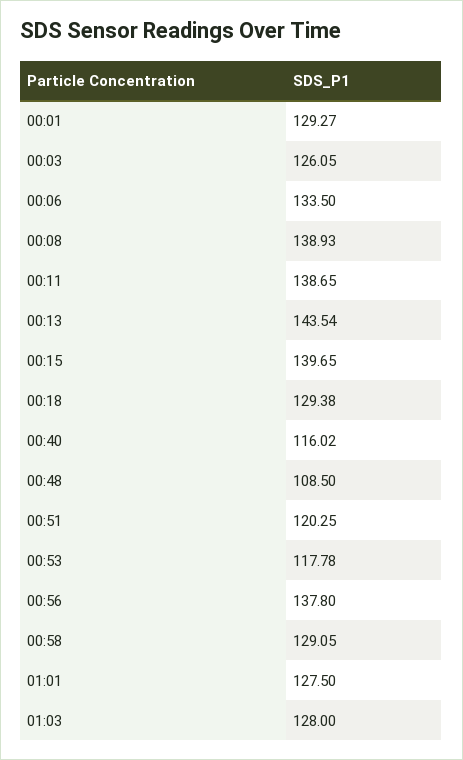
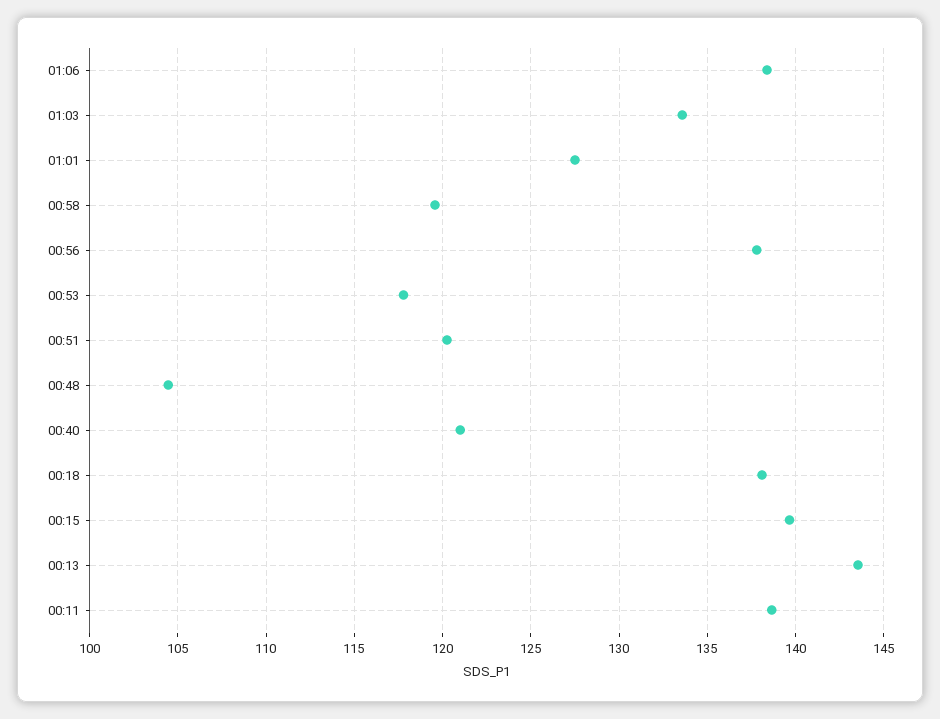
00:01: 129.27 -> none
00:03: 126.05 -> none
00:06: 133.5 -> none
00:08: 138.93 -> none
00:18: 129.38 -> 138
00:40: 116.02 -> 121
00:48: 108.5 -> 104.5
00:58: 129.05 -> 119.5
01:03: 128 -> 133.5
01:06: none -> 138.5

